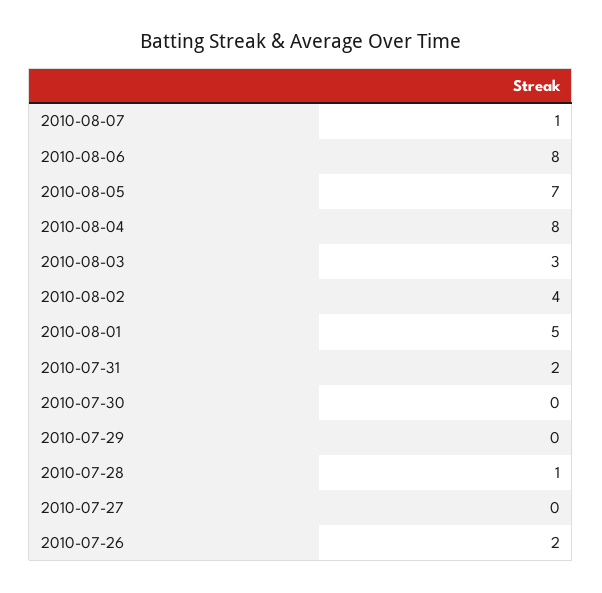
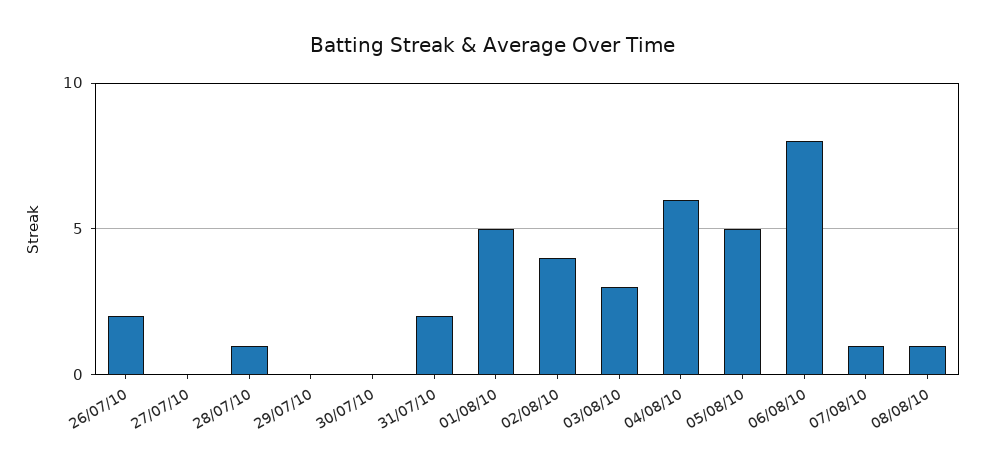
2010-08-05: 7 -> 5
2010-08-04: 8 -> 6
08/08/10: none -> 1

